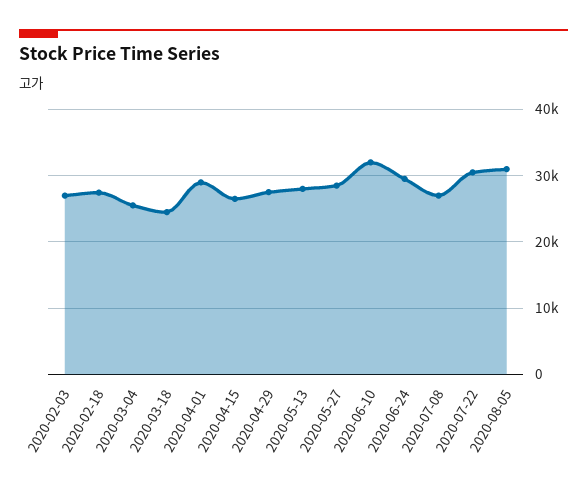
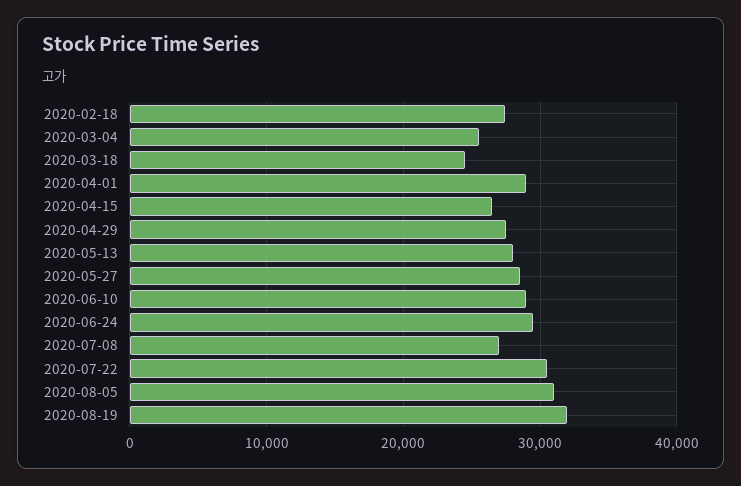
2020-02-03: 27000 -> none
2020-06-10: 32000 -> 29000
2020-08-19: none -> 32000

